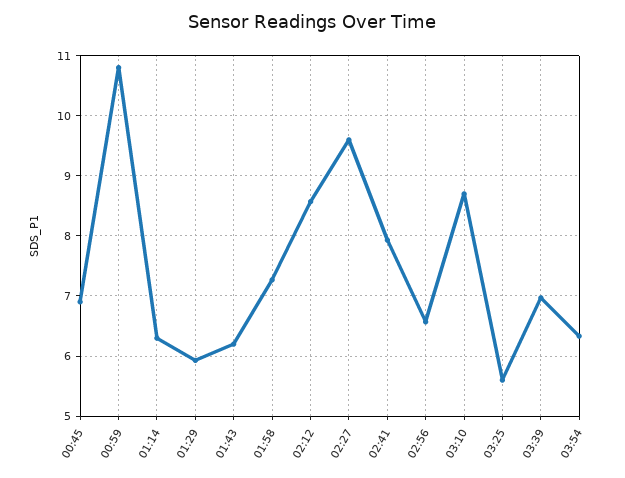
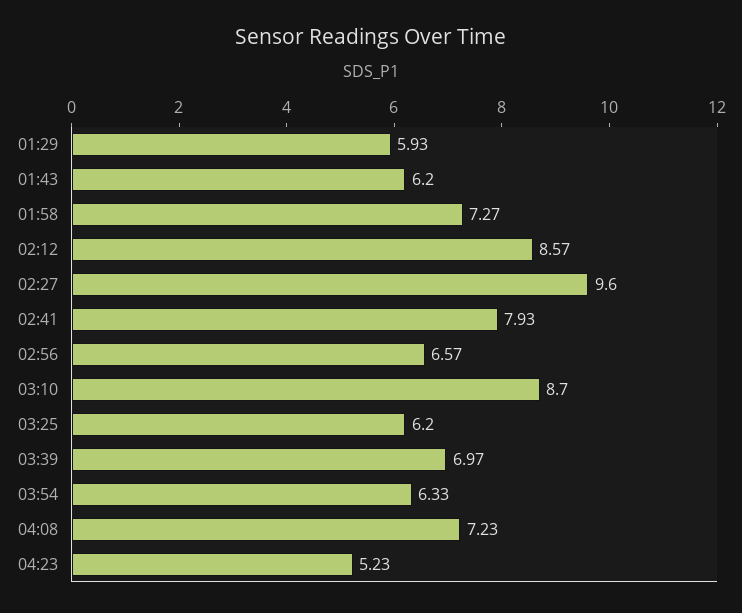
00:45: 6.9 -> none
00:59: 10.8 -> none
01:14: 6.3 -> none
03:25: 5.6 -> 6.2
04:08: none -> 7.23
04:23: none -> 5.23

